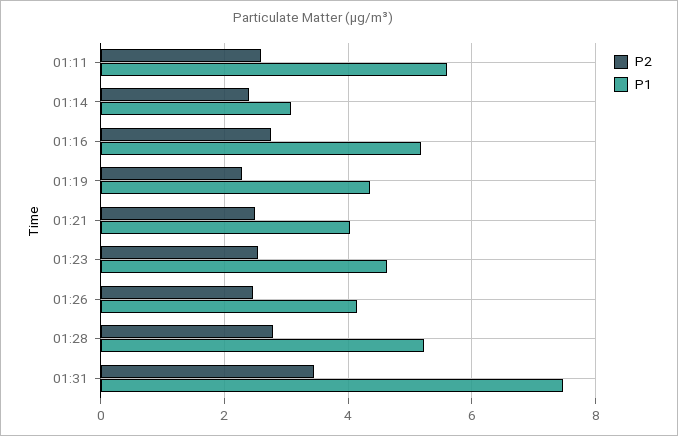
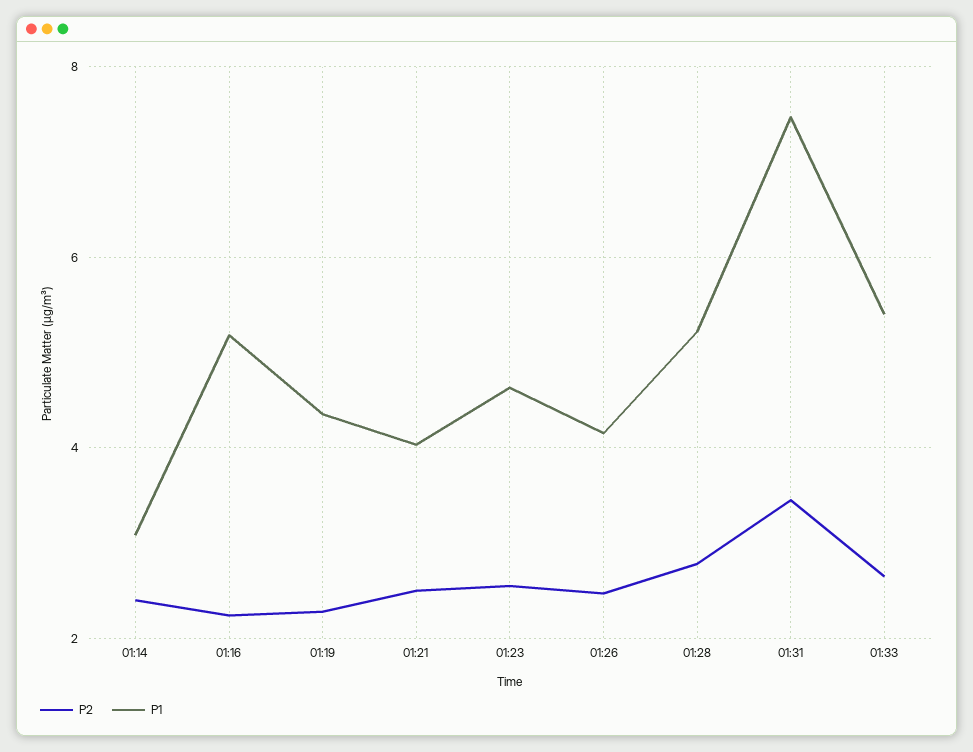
P2, 01:11: 2.6 -> none
P1, 01:11: 5.6 -> none
P2, 01:16: 2.8 -> 2.2
P2, 01:33: none -> 2.6
P1, 01:33: none -> 5.4

